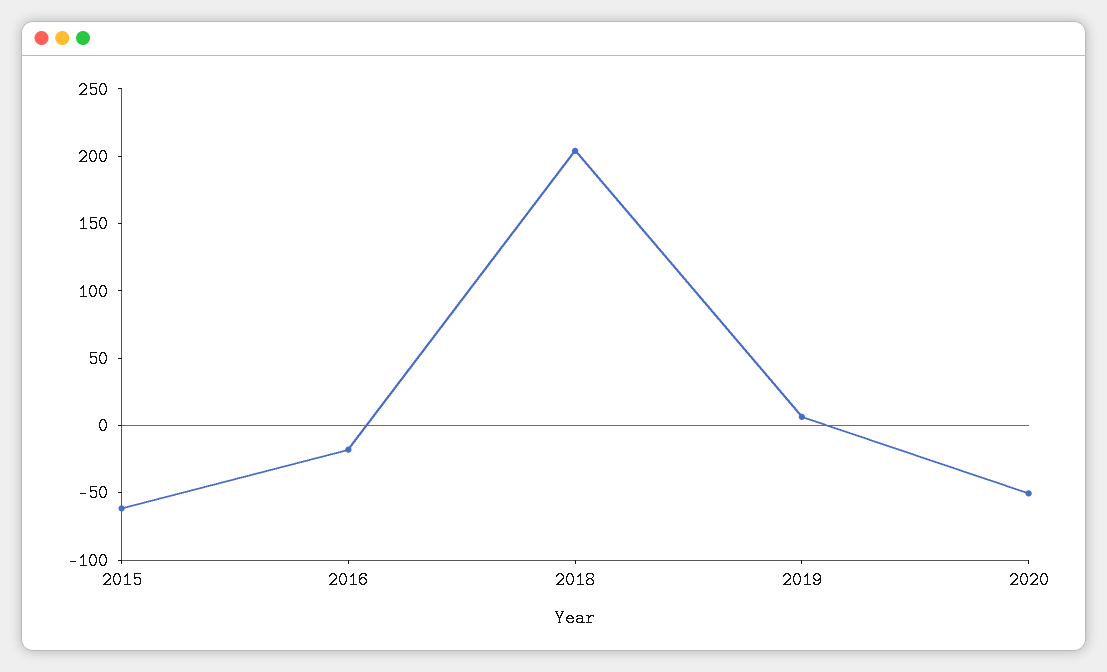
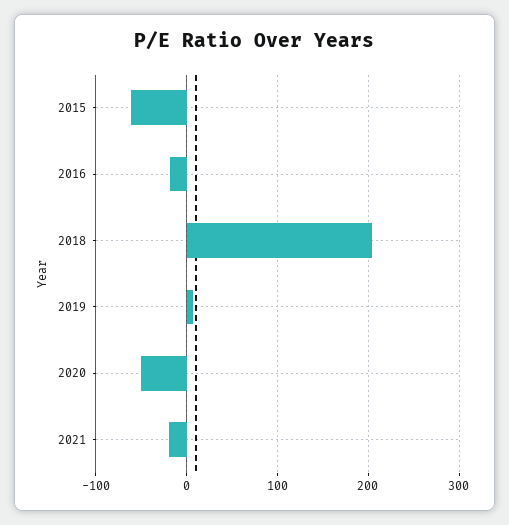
2021: none -> -20

